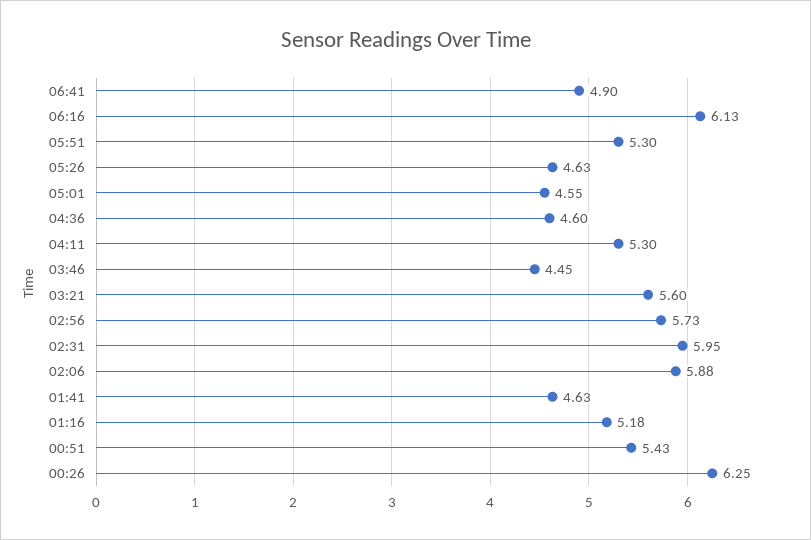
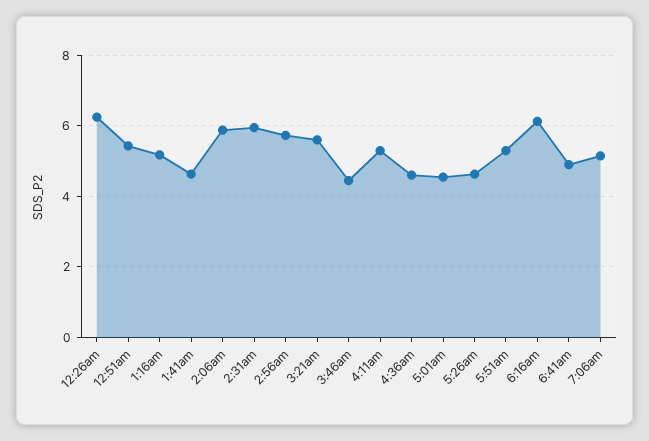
7:06am: none -> 5.2

